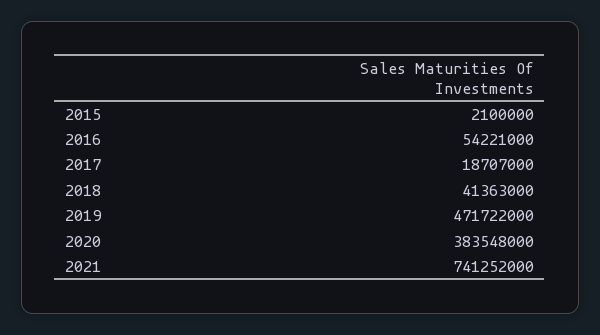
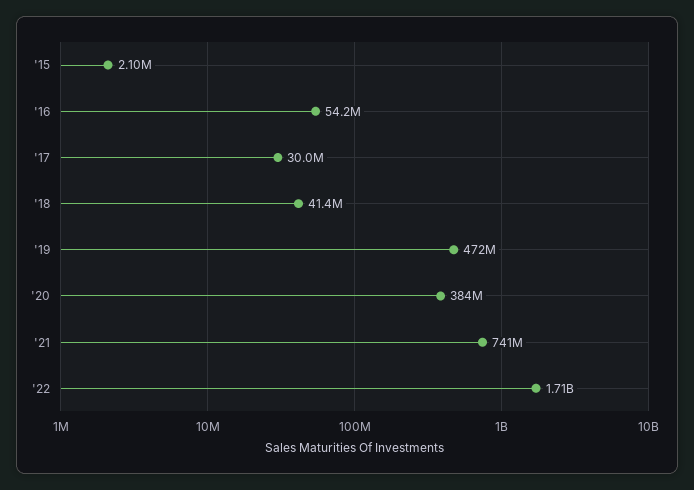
2017: 18707000 -> 30000000
'22: none -> 1710000000

